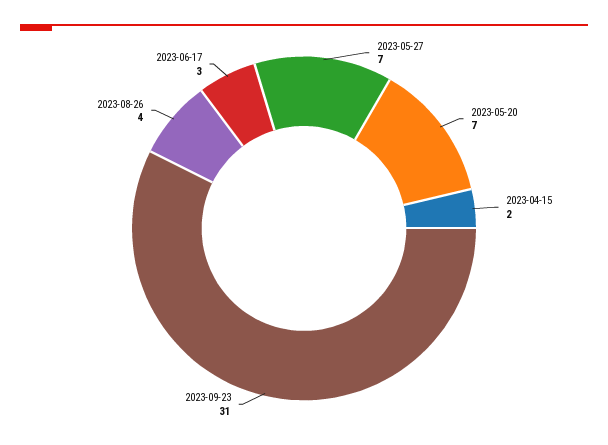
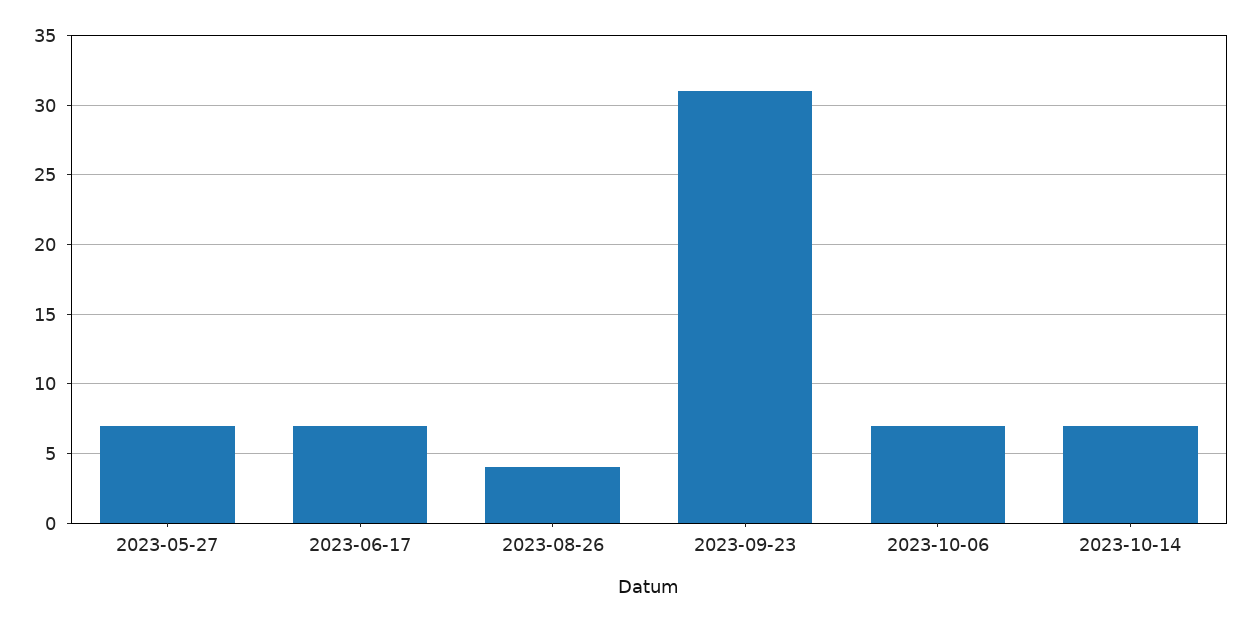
2023-05-20: 7 -> none
2023-04-15: 2 -> none
2023-06-17: 3 -> 7
2023-10-06: none -> 7
2023-10-14: none -> 7

